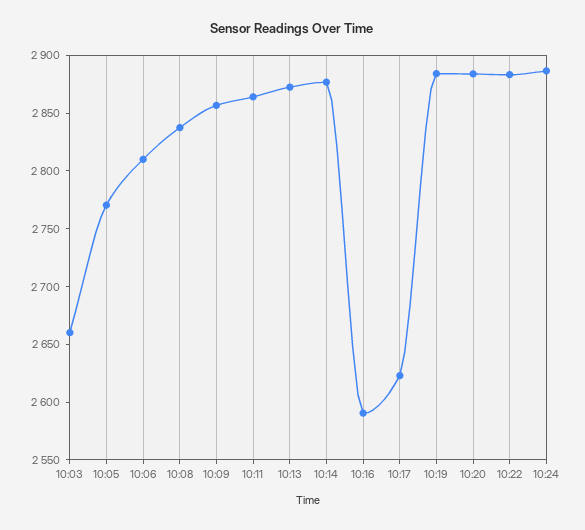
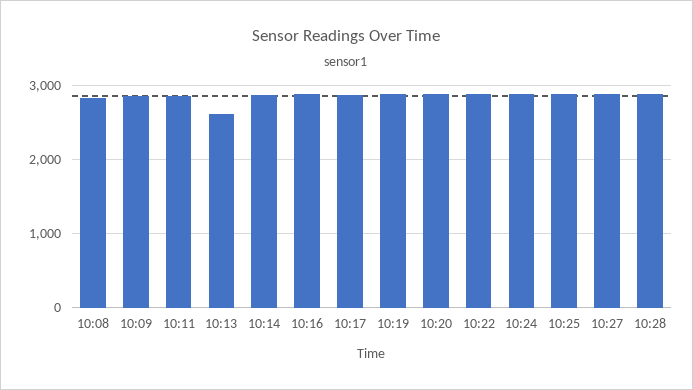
10:03: 2660 -> none
10:05: 2770 -> none
10:06: 2810 -> none
10:13: 2870 -> 2600
10:16: 2590 -> 2900
10:17: 2620 -> 2900
10:25: none -> 2900
10:27: none -> 2900
10:28: none -> 2900

